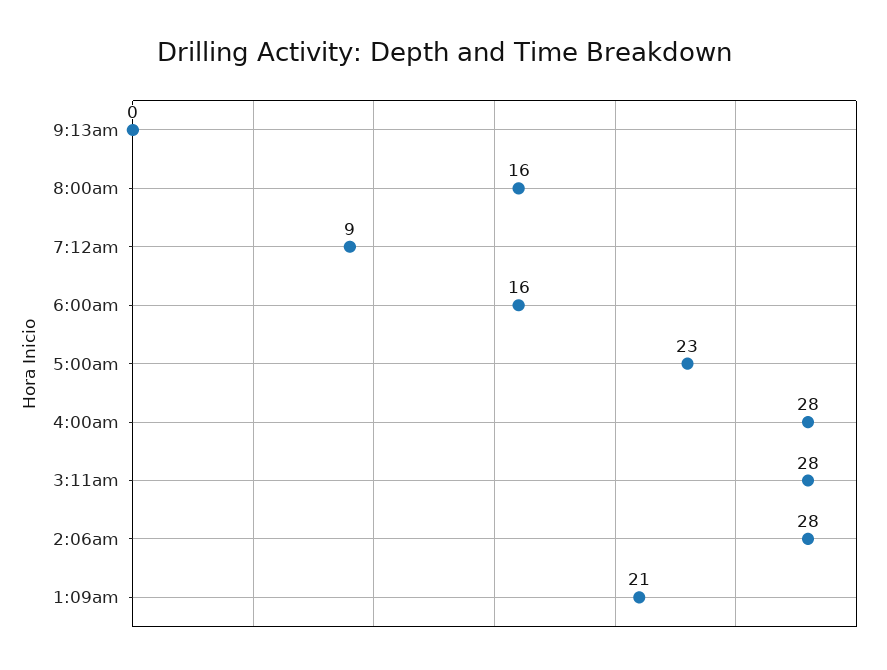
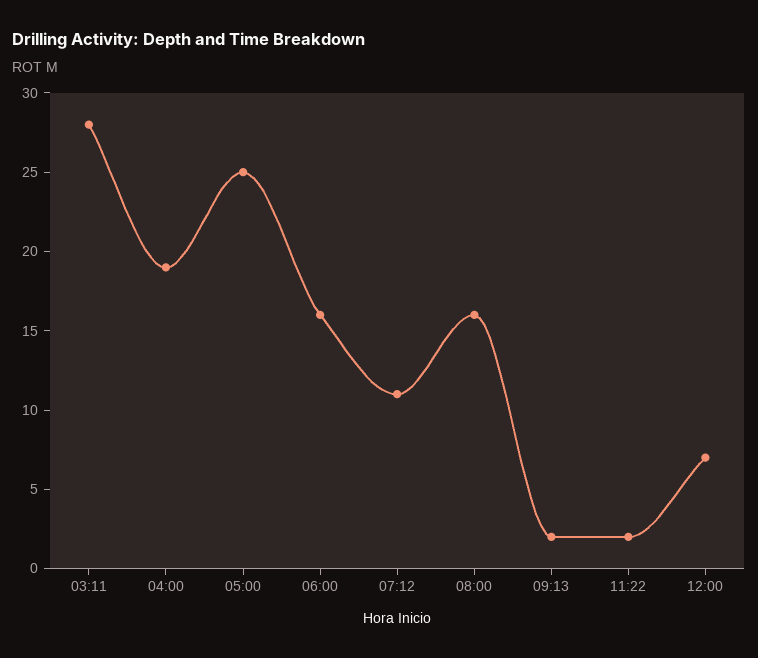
9:13am: 0 -> 2
7:12am: 9 -> 11
5:00am: 23 -> 25
4:00am: 28 -> 19
2:06am: 28 -> none
1:09am: 21 -> none
11:22: none -> 2
12:00: none -> 7

